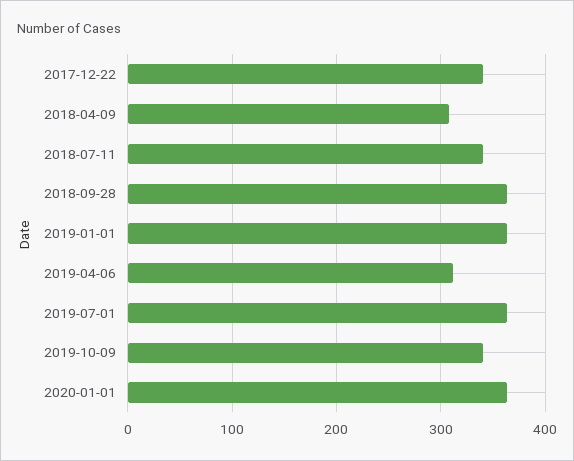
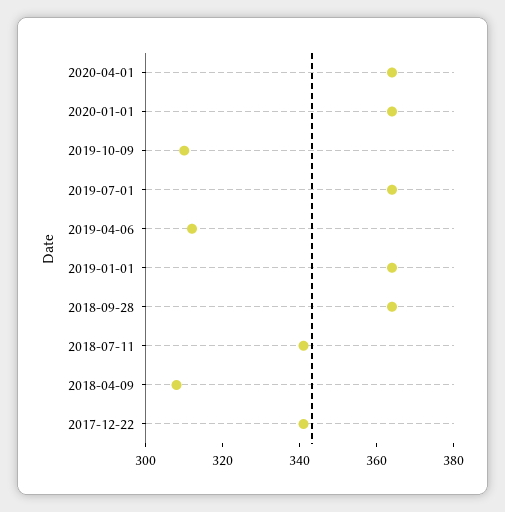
2019-10-09: 340 -> 310
2020-04-01: none -> 365

